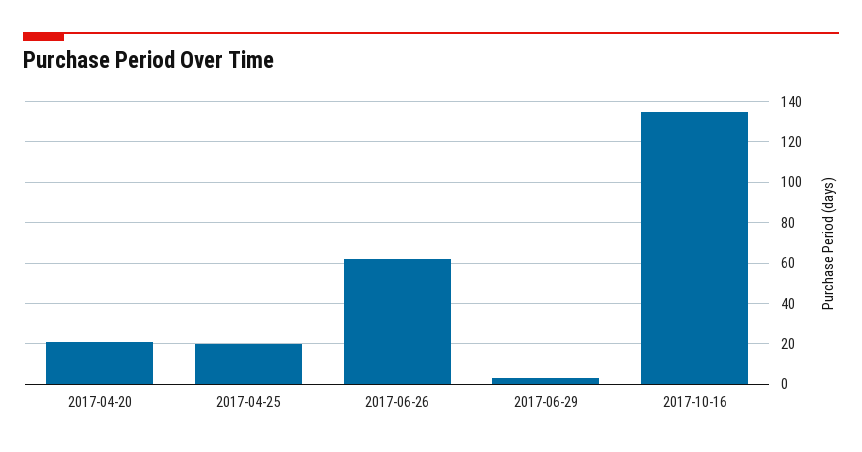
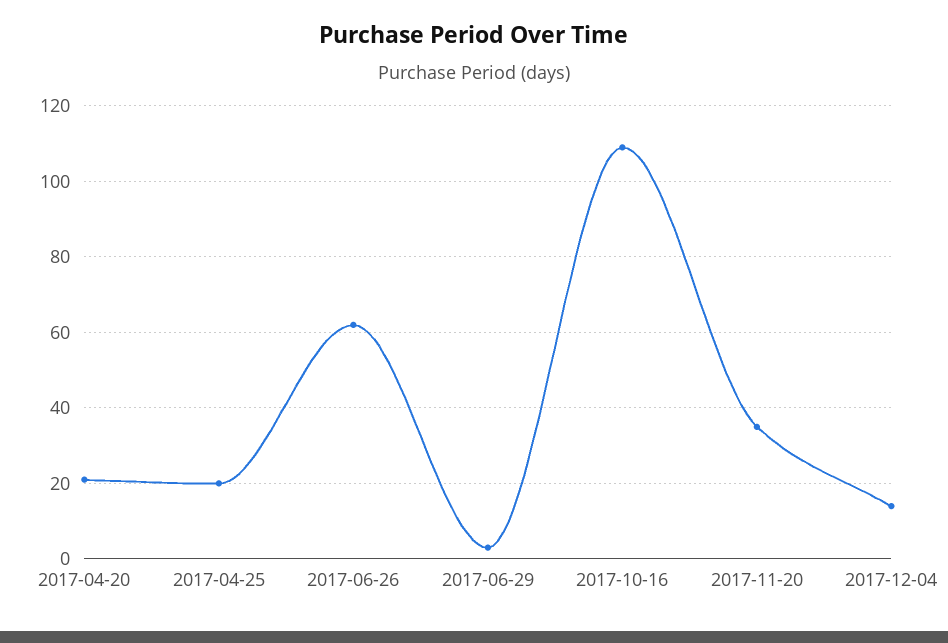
2017-10-16: 135 -> 110
2017-11-20: none -> 35
2017-12-04: none -> 15

